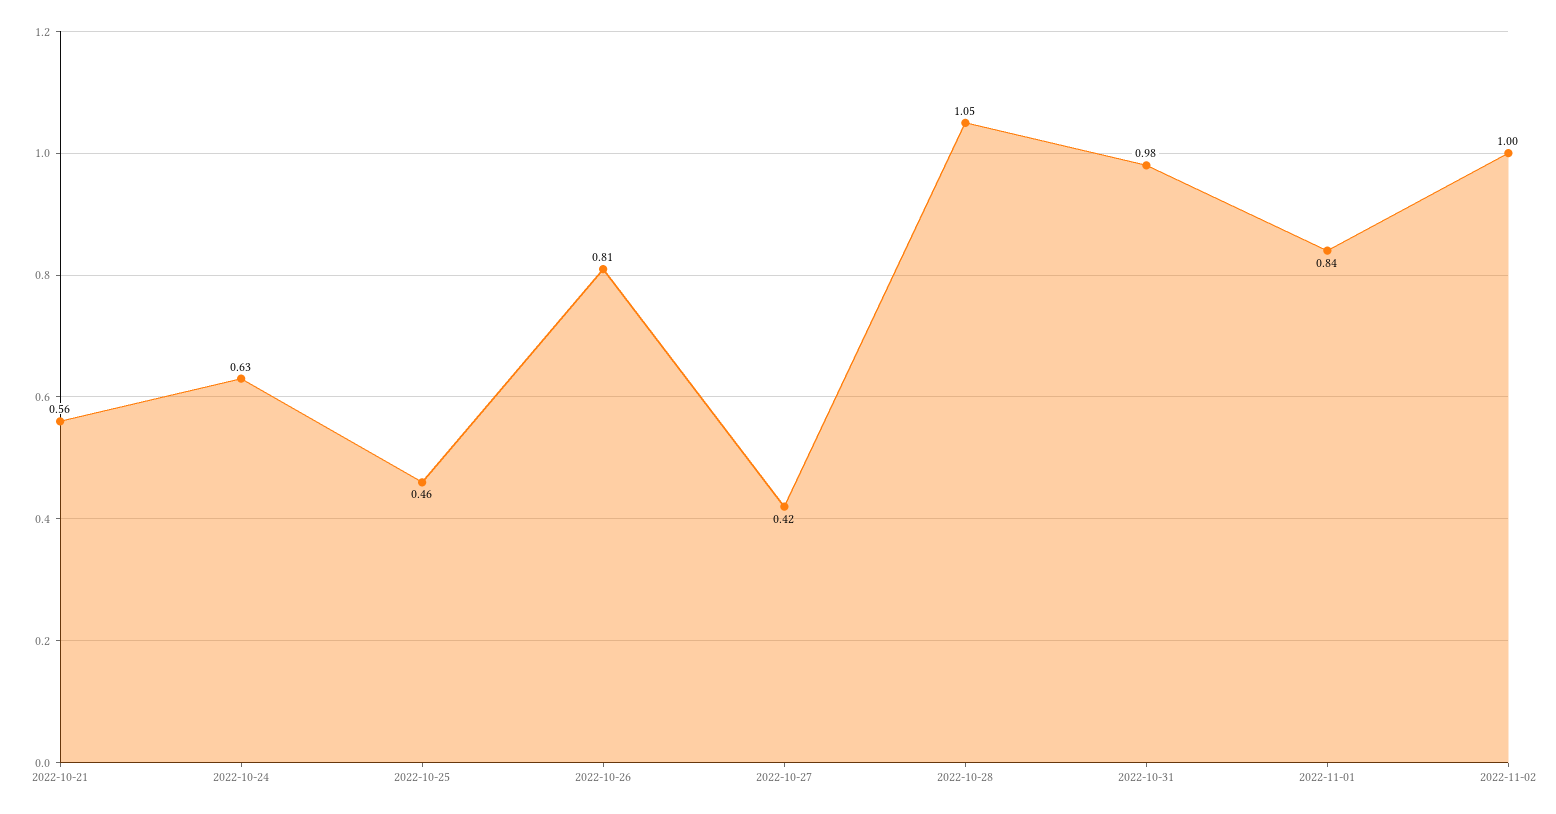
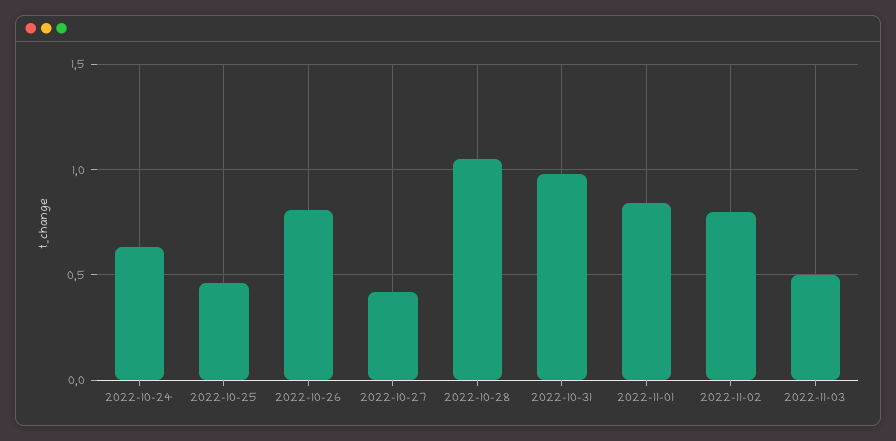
2022-10-21: 0.56 -> none
2022-11-02: 1 -> 0.8
2022-11-03: none -> 0.5

